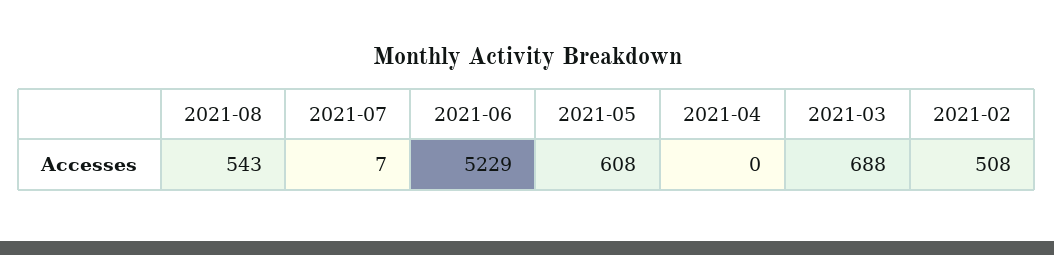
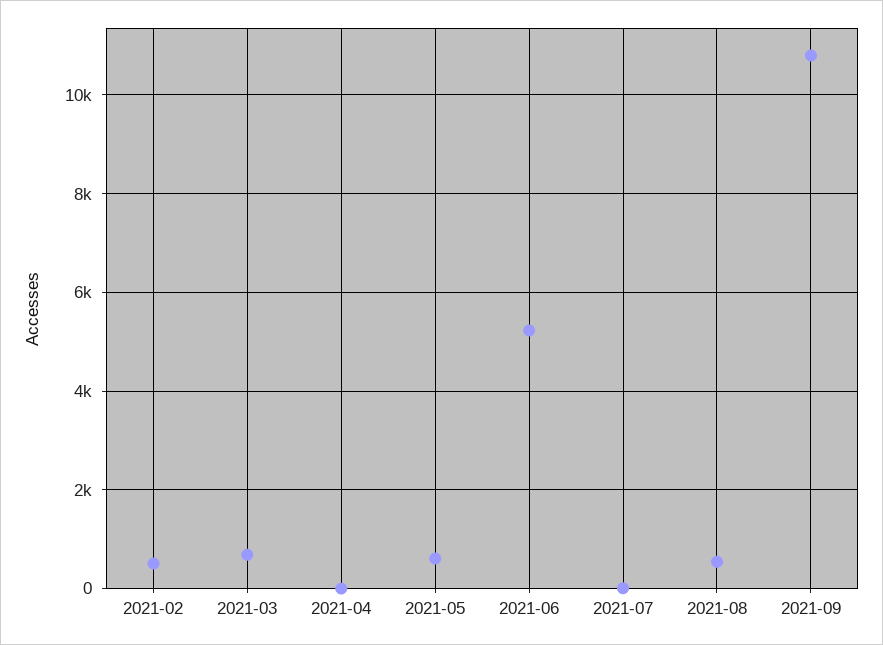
2021-09: none -> 10800

